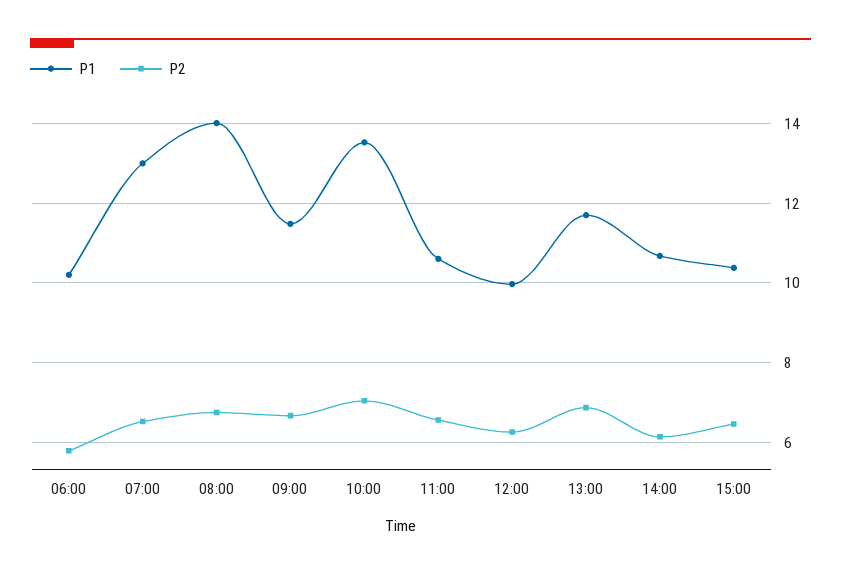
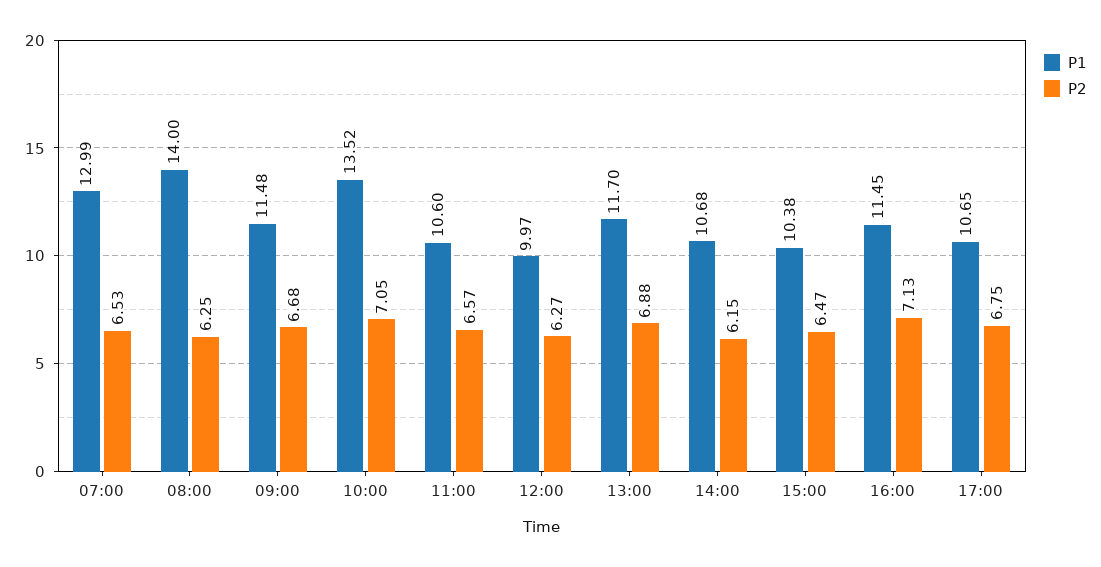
P1, 06:00: 10.2 -> none
P2, 06:00: 5.8 -> none
P2, 08:00: 6.8 -> 6.25
P1, 16:00: none -> 11.45
P2, 16:00: none -> 7.13
P1, 17:00: none -> 10.65
P2, 17:00: none -> 6.75

